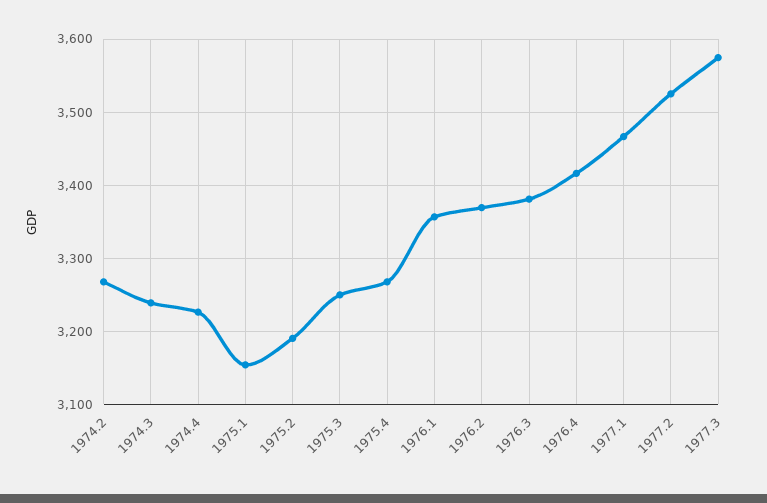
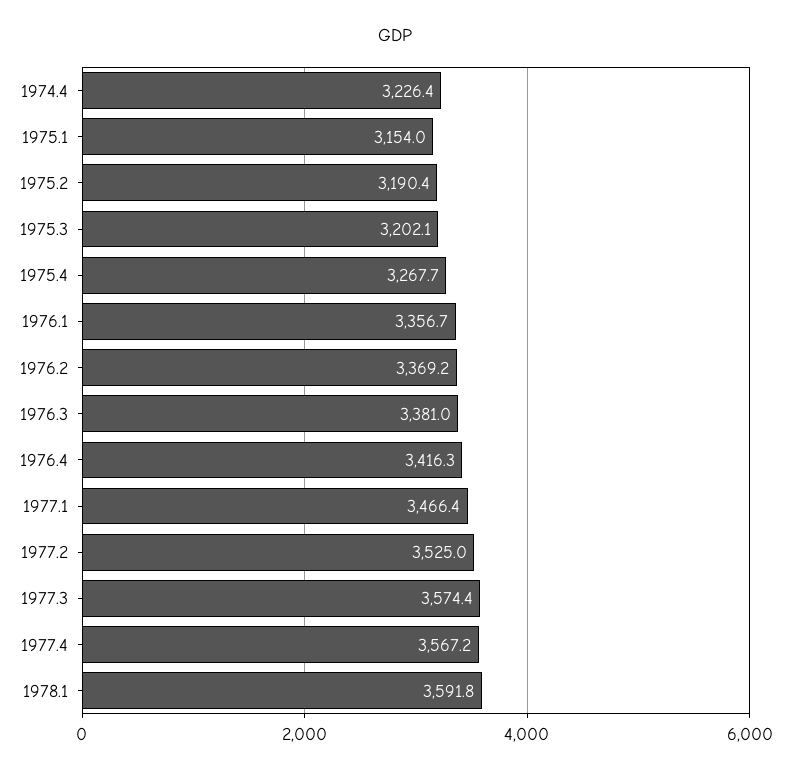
1974.2: 3270 -> none
1974.3: 3240 -> none
1975.3: 3250 -> 3202.1
1977.4: none -> 3567.2
1978.1: none -> 3591.8

